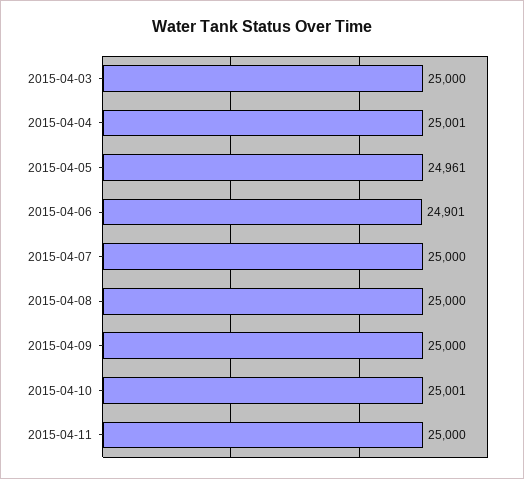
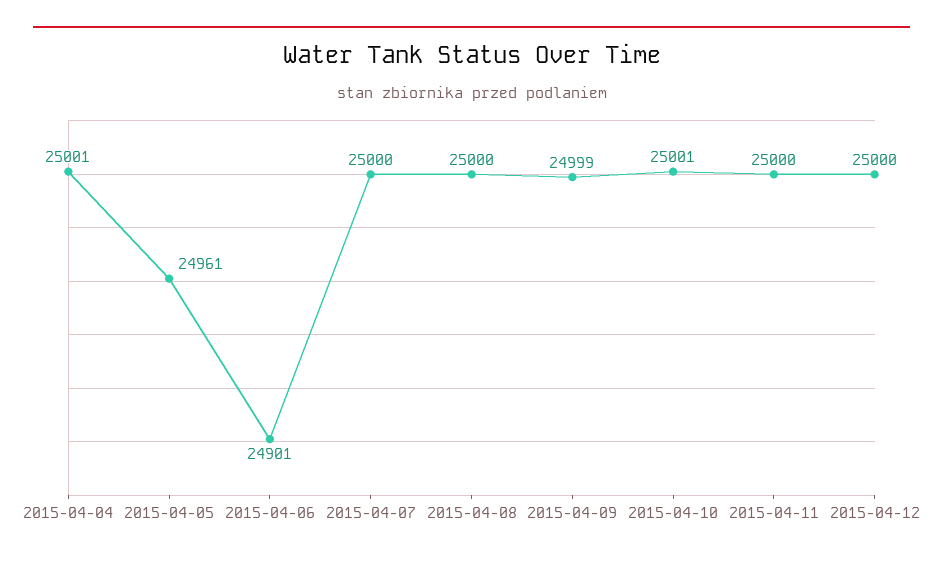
2015-04-03: 25000 -> none
2015-04-09: 25000 -> 24999
2015-04-12: none -> 25000

